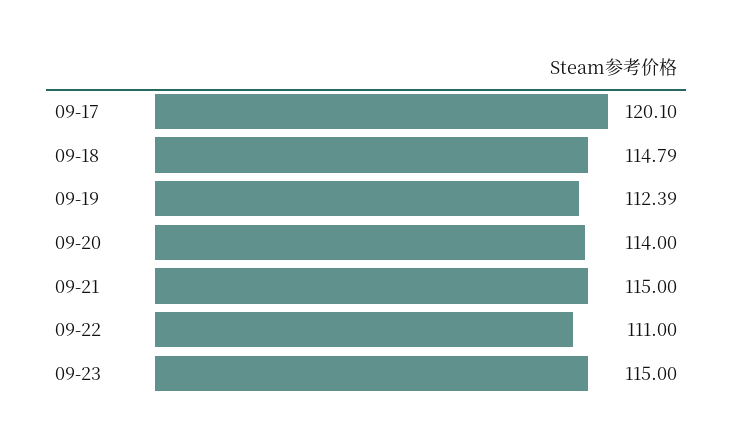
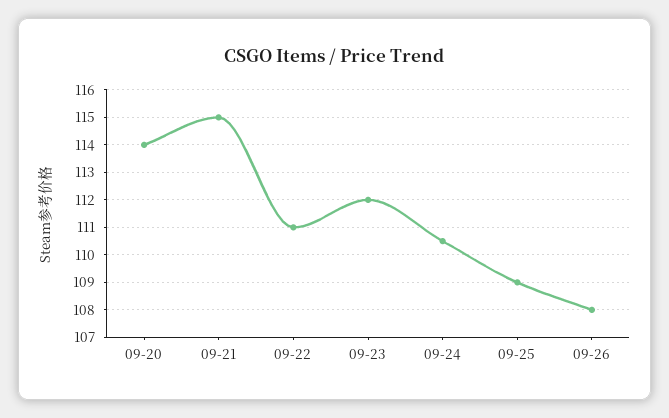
09-17: 120.1 -> none
09-18: 114.79 -> none
09-19: 112.39 -> none
09-23: 115 -> 112
09-24: none -> 110.5
09-25: none -> 109
09-26: none -> 108

